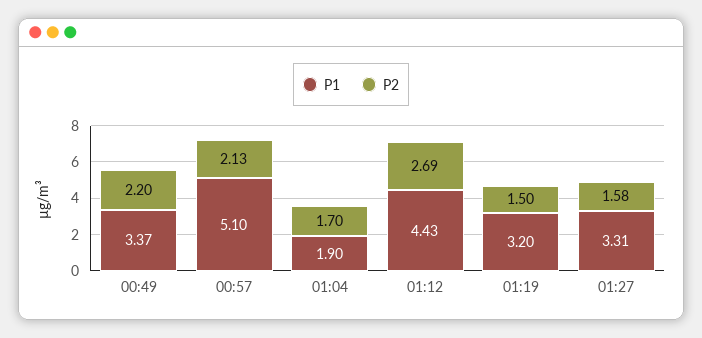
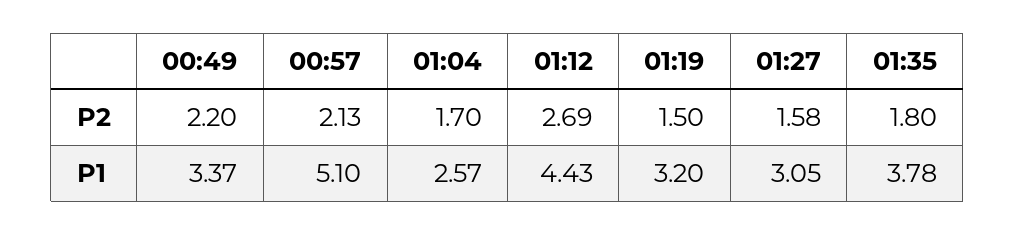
P1, 01:04: 1.9 -> 2.57
P1, 01:27: 3.31 -> 3.05
P2, 01:35: none -> 1.8
P1, 01:35: none -> 3.78

